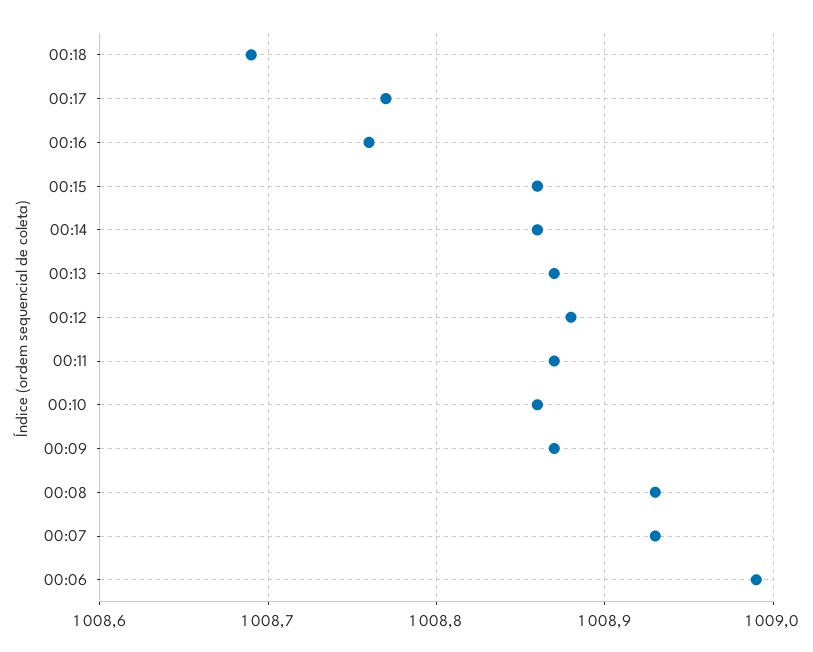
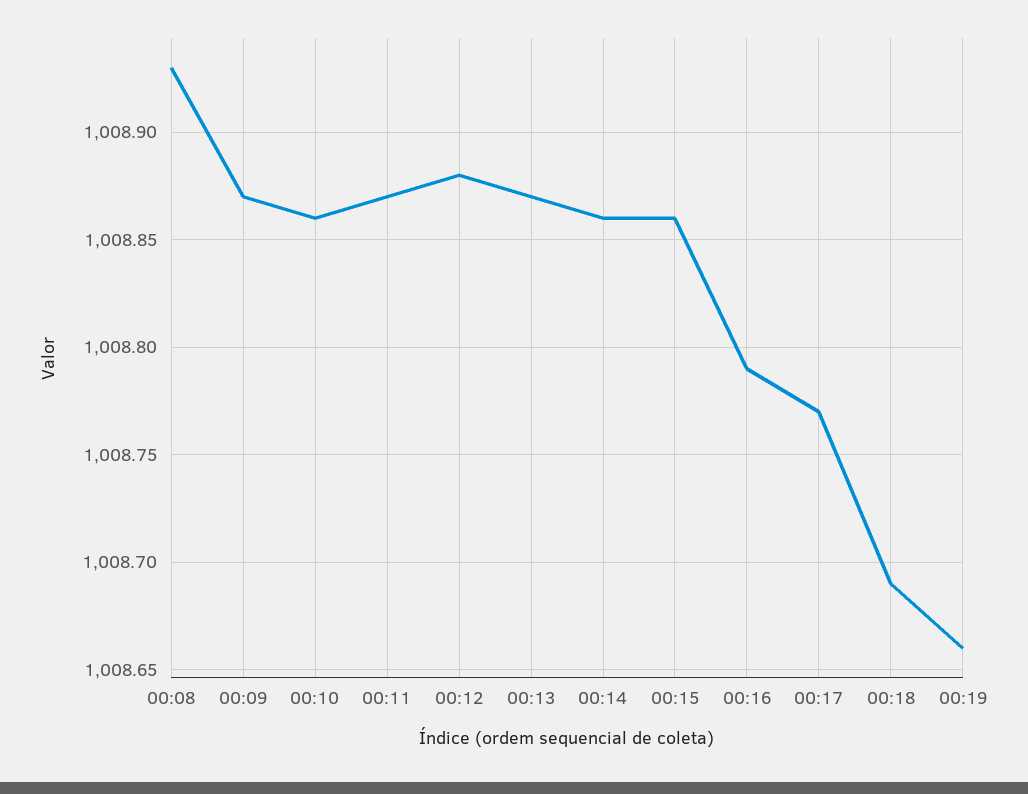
00:16: 1008.76 -> 1008.79
00:07: 1008.93 -> none
00:06: 1008.99 -> none
00:19: none -> 1008.66

